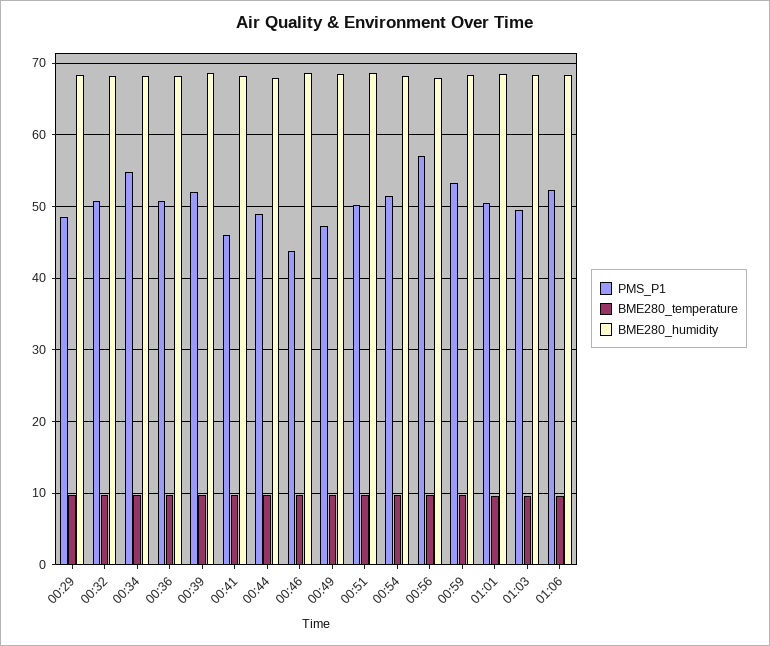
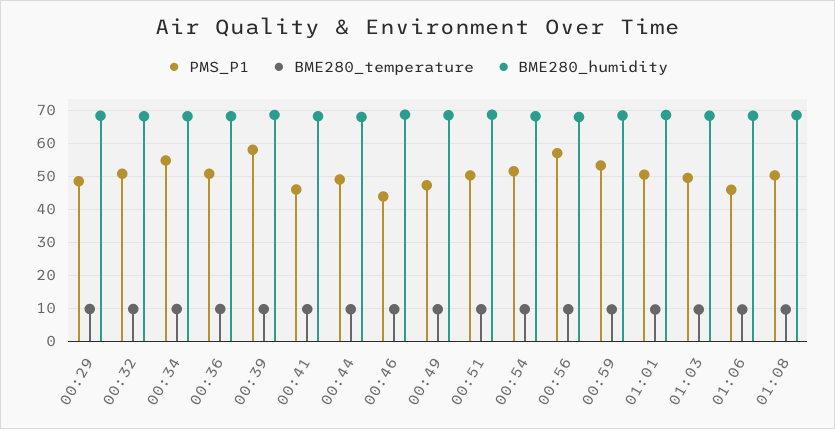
PMS_P1, 00:39: 52 -> 58
PMS_P1, 01:06: 52 -> 46
PMS_P1, 01:08: none -> 50
BME280_temperature, 01:08: none -> 10
BME280_humidity, 01:08: none -> 68

